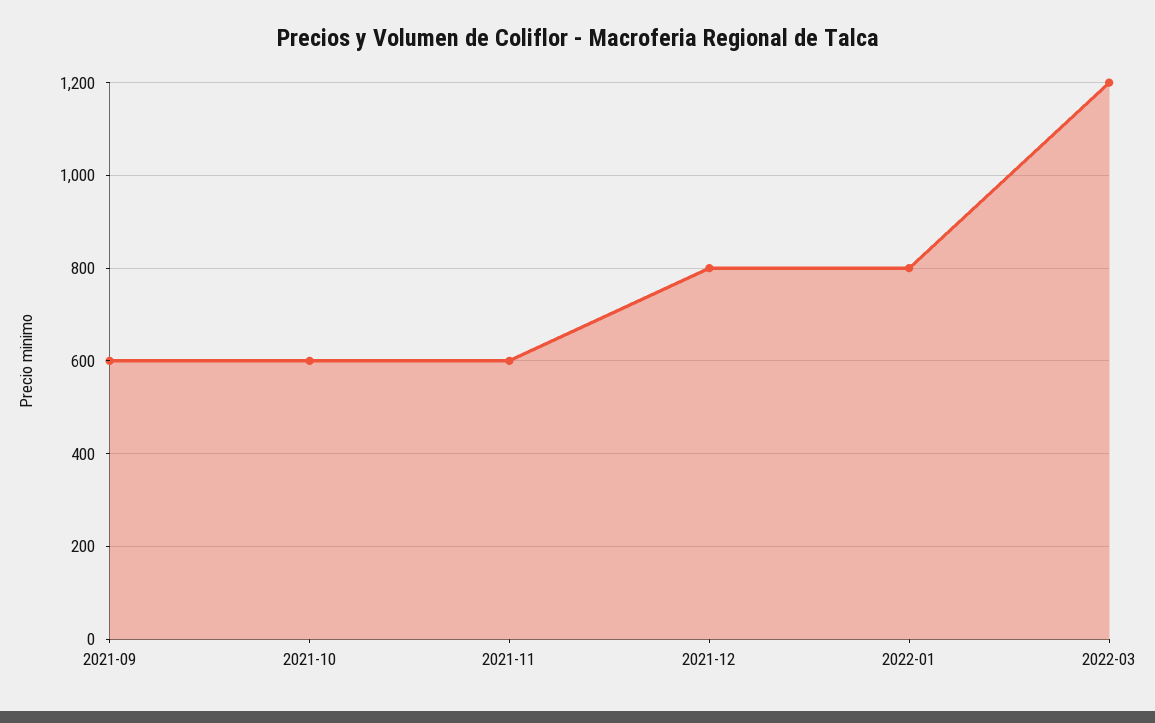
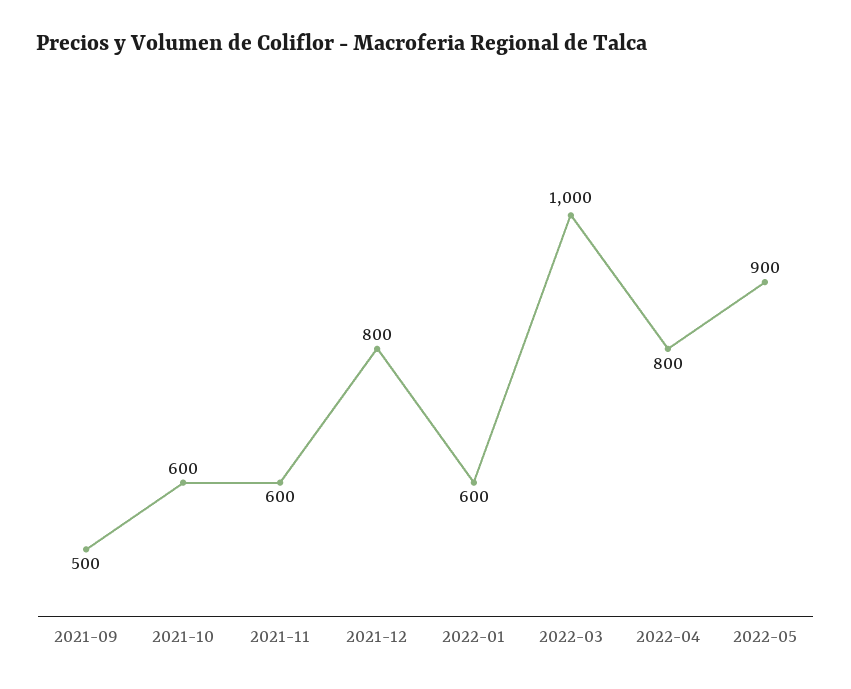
2021-09: 600 -> 500
2022-01: 800 -> 600
2022-03: 1200 -> 1000
2022-04: none -> 800
2022-05: none -> 900

